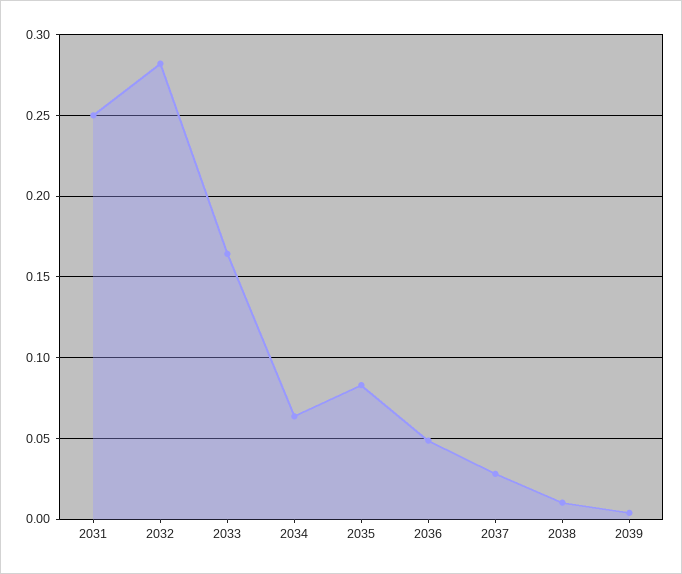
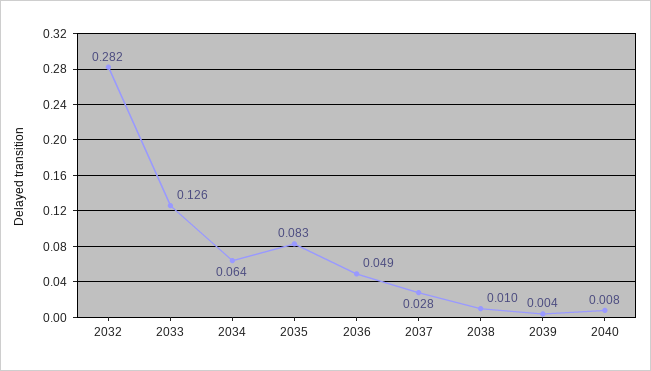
2031: 0.25 -> none
2033: 0.165 -> 0.126
2040: none -> 0.008

